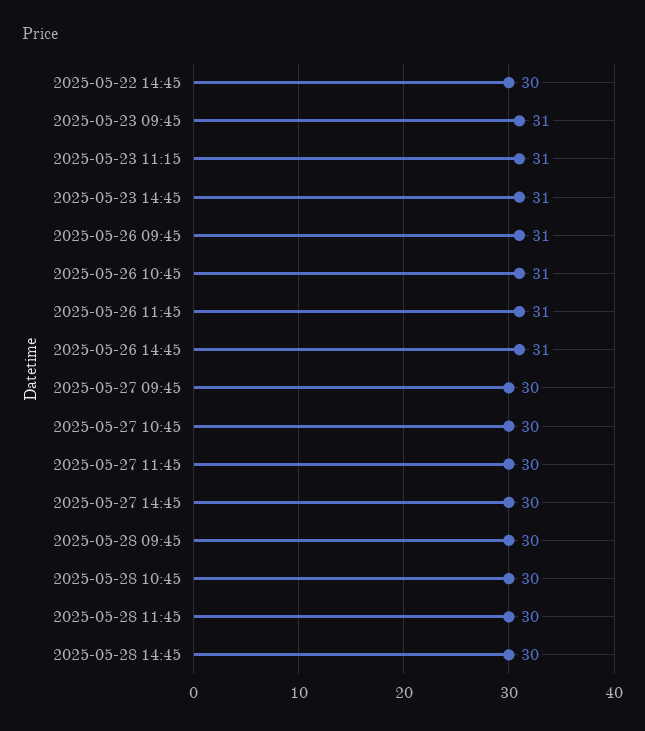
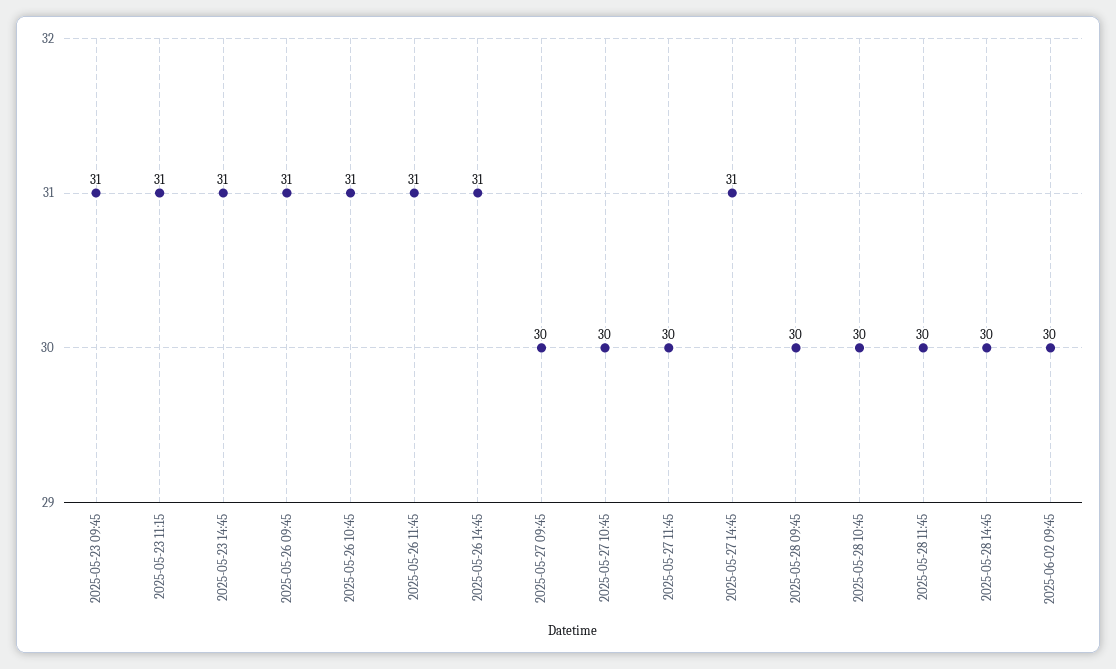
2025-05-22 14:45: 30 -> none
2025-05-27 14:45: 30 -> 31
2025-06-02 09:45: none -> 30

